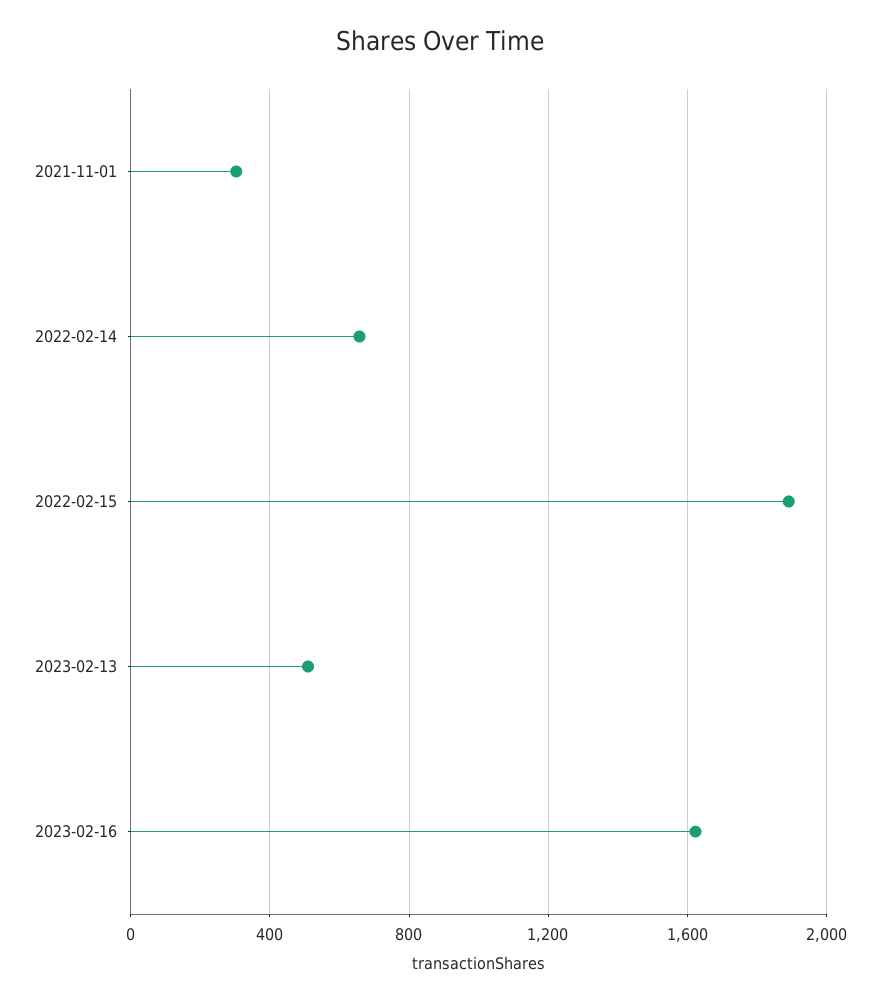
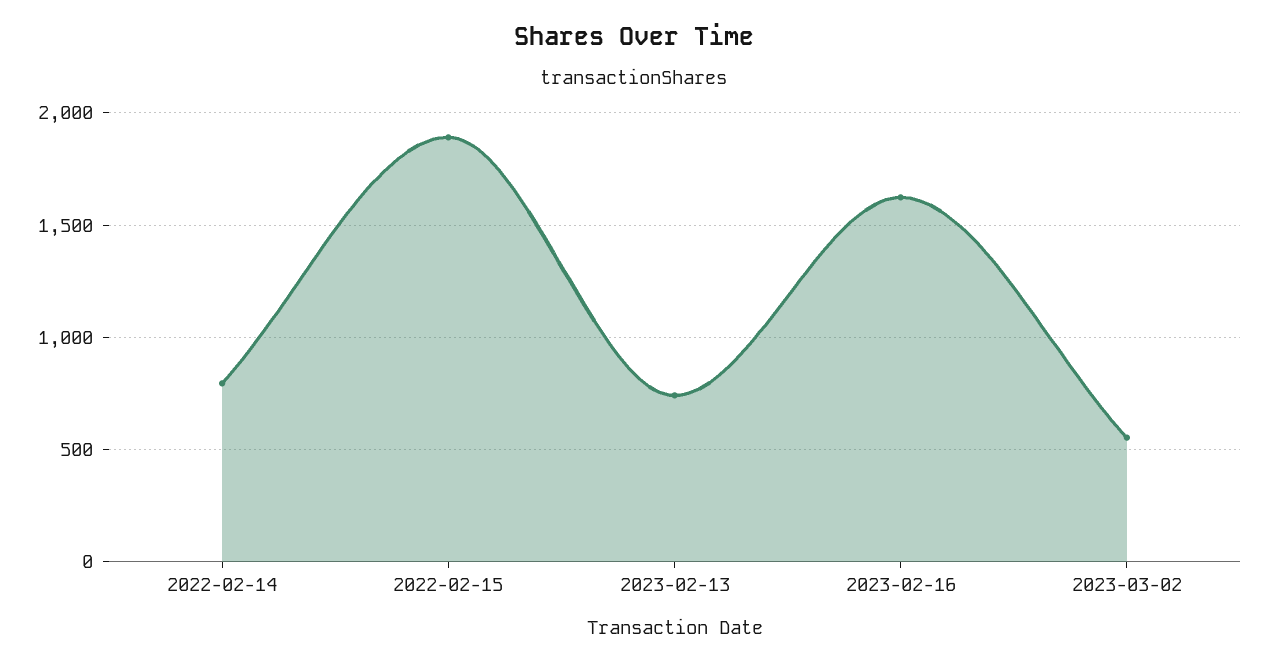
2021-11-01: 300 -> none
2022-02-14: 650 -> 800
2023-02-13: 500 -> 750
2023-03-02: none -> 550

